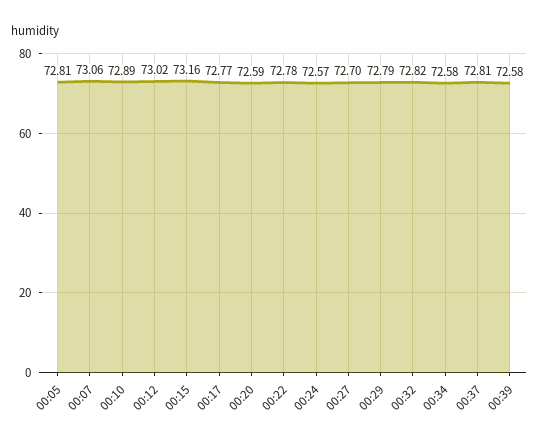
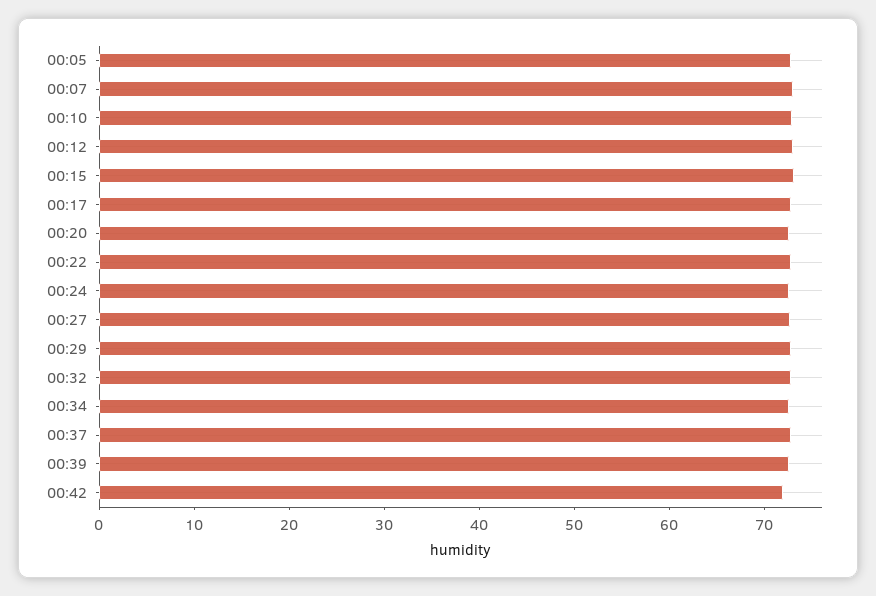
00:42: none -> 72

